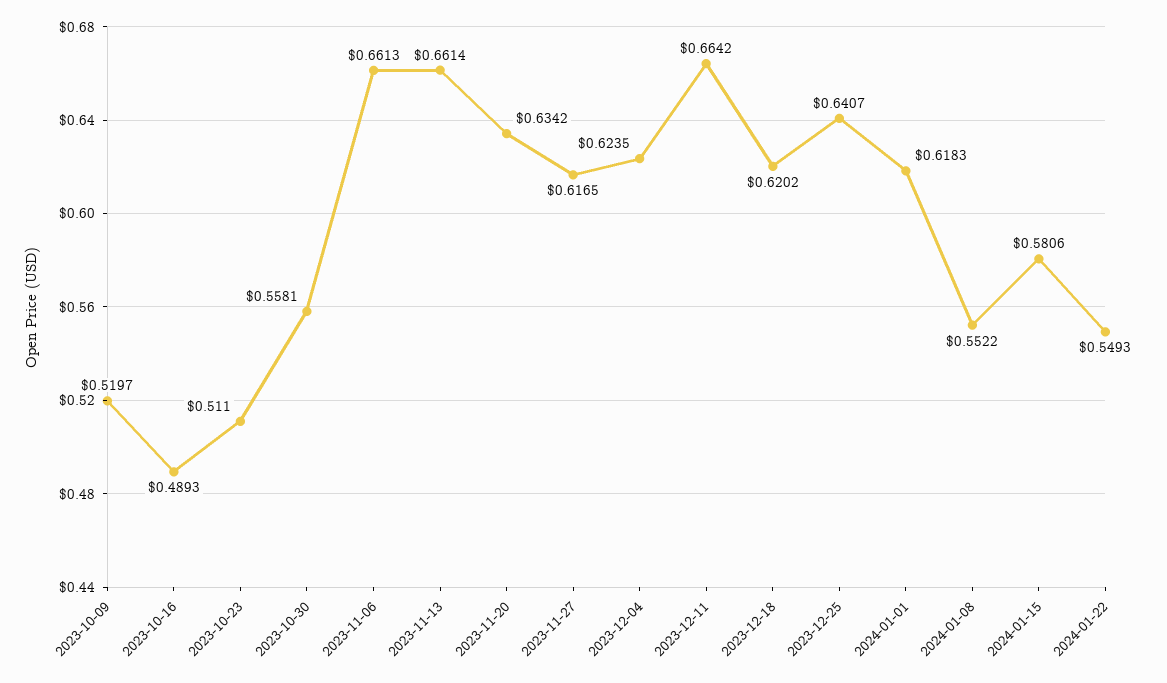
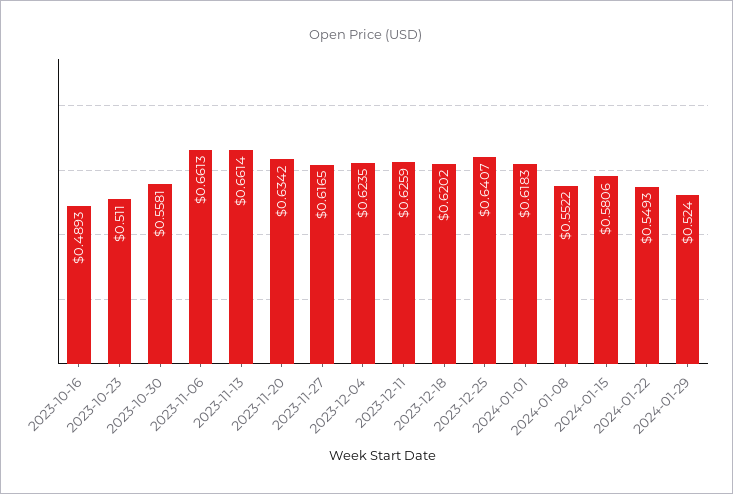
2023-10-09: 0.5197 -> none
2023-12-11: 0.6642 -> 0.6259
2024-01-29: none -> 0.524

